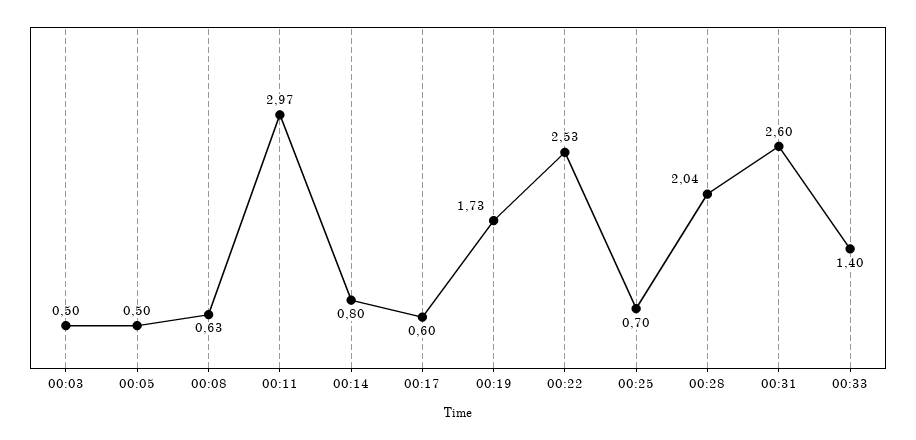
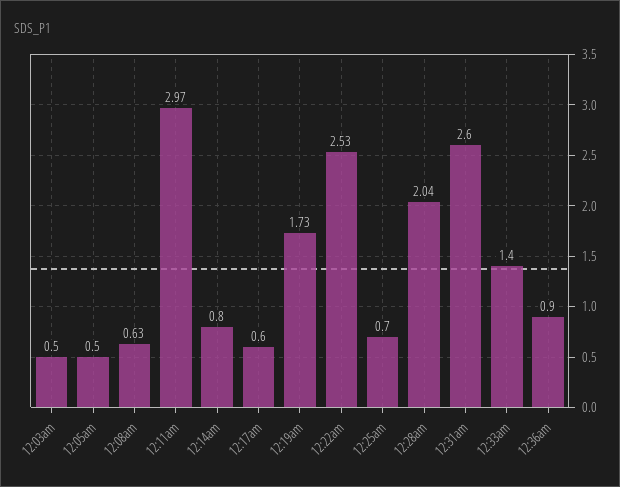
12:36am: none -> 0.9

